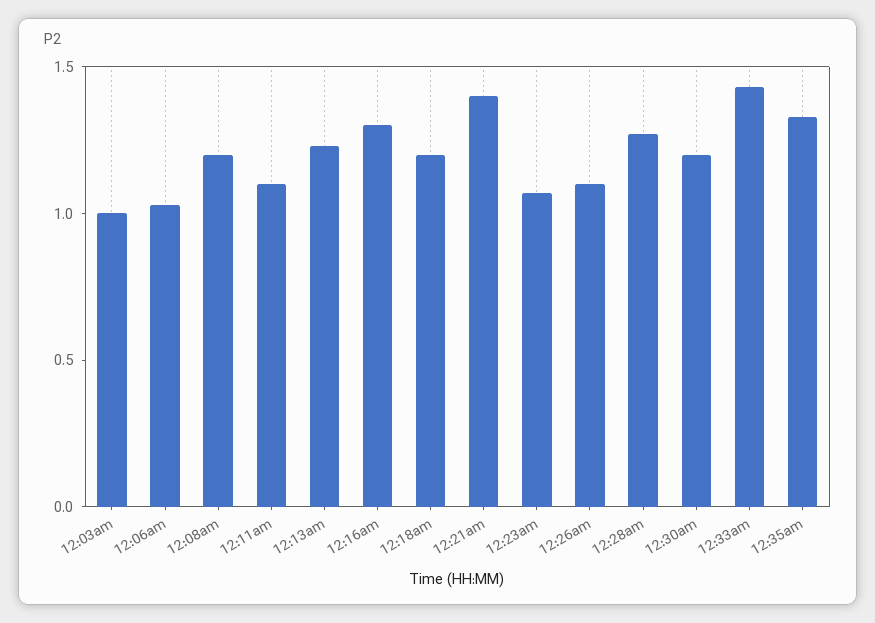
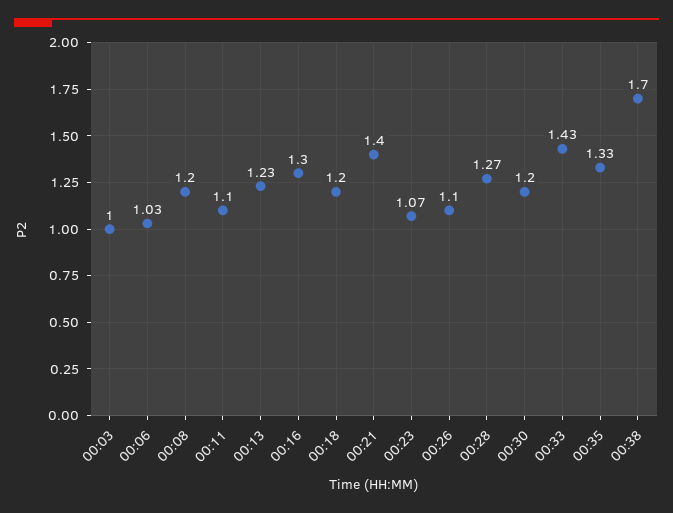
00:38: none -> 1.7

